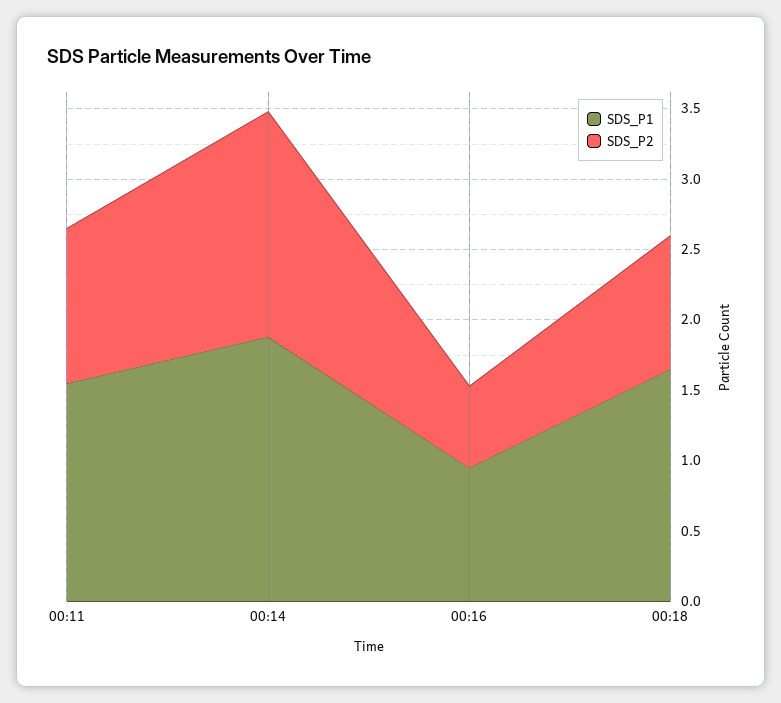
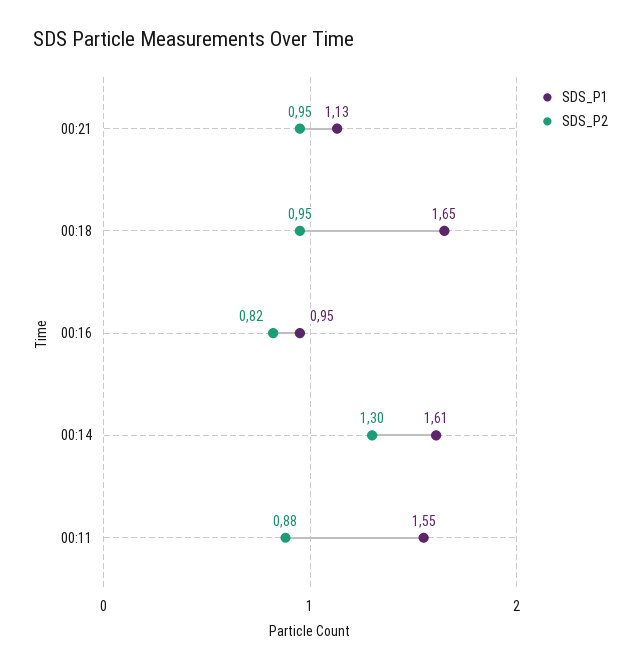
SDS_P2, 00:11: 1.1 -> 0.88
SDS_P1, 00:14: 1.9 -> 1.61
SDS_P2, 00:14: 1.6 -> 1.3
SDS_P2, 00:16: 0.6 -> 0.82
SDS_P1, 00:21: none -> 1.13
SDS_P2, 00:21: none -> 0.95

